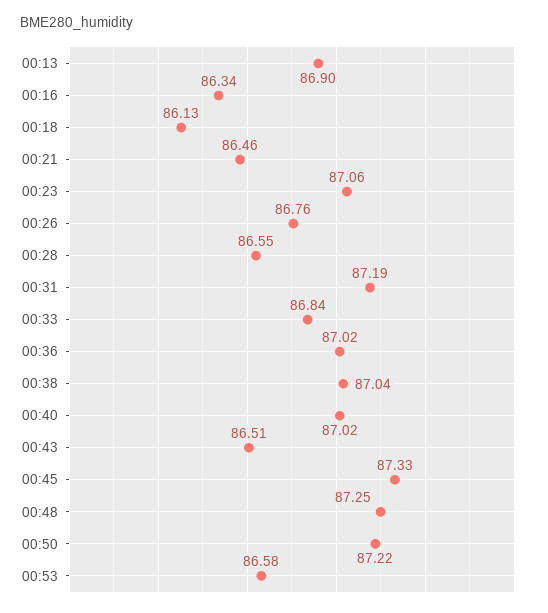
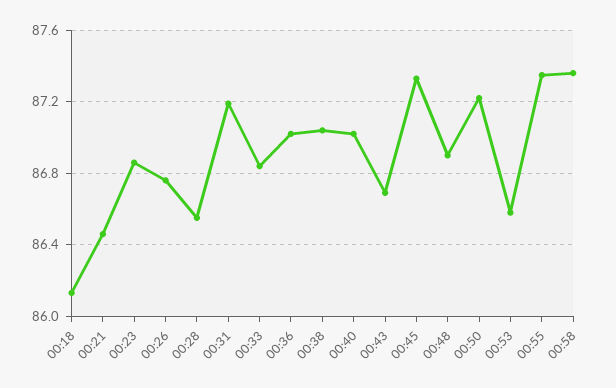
00:13: 86.9 -> none
00:16: 86.34 -> none
00:23: 87.06 -> 86.85
00:43: 86.51 -> 86.7
00:48: 87.25 -> 86.9
00:55: none -> 87.35
00:58: none -> 87.35

